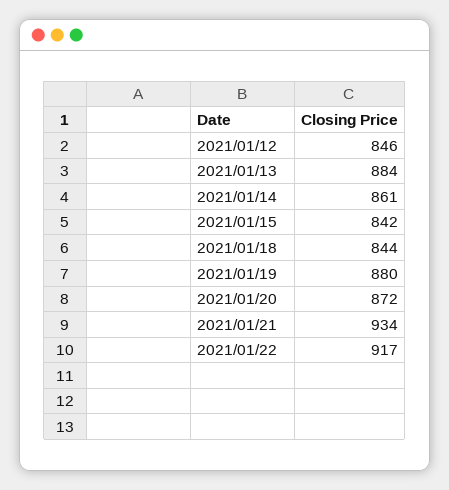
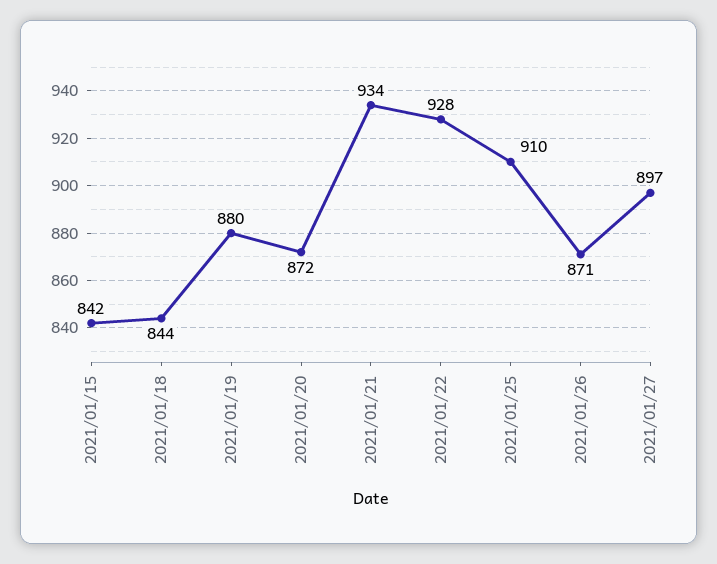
2021/01/12: 846 -> none
2021/01/13: 884 -> none
2021/01/14: 861 -> none
2021/01/22: 917 -> 928
2021/01/25: none -> 910
2021/01/26: none -> 871
2021/01/27: none -> 897

